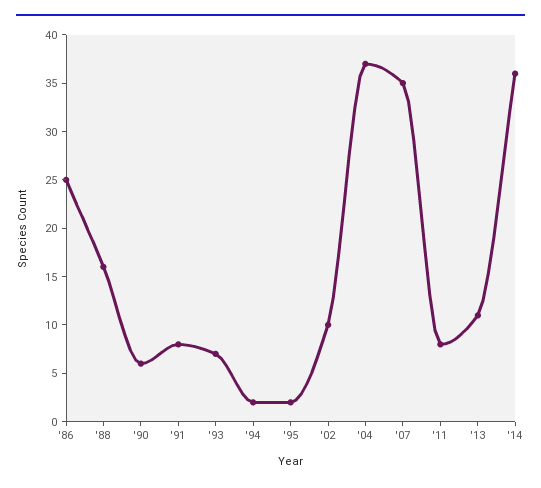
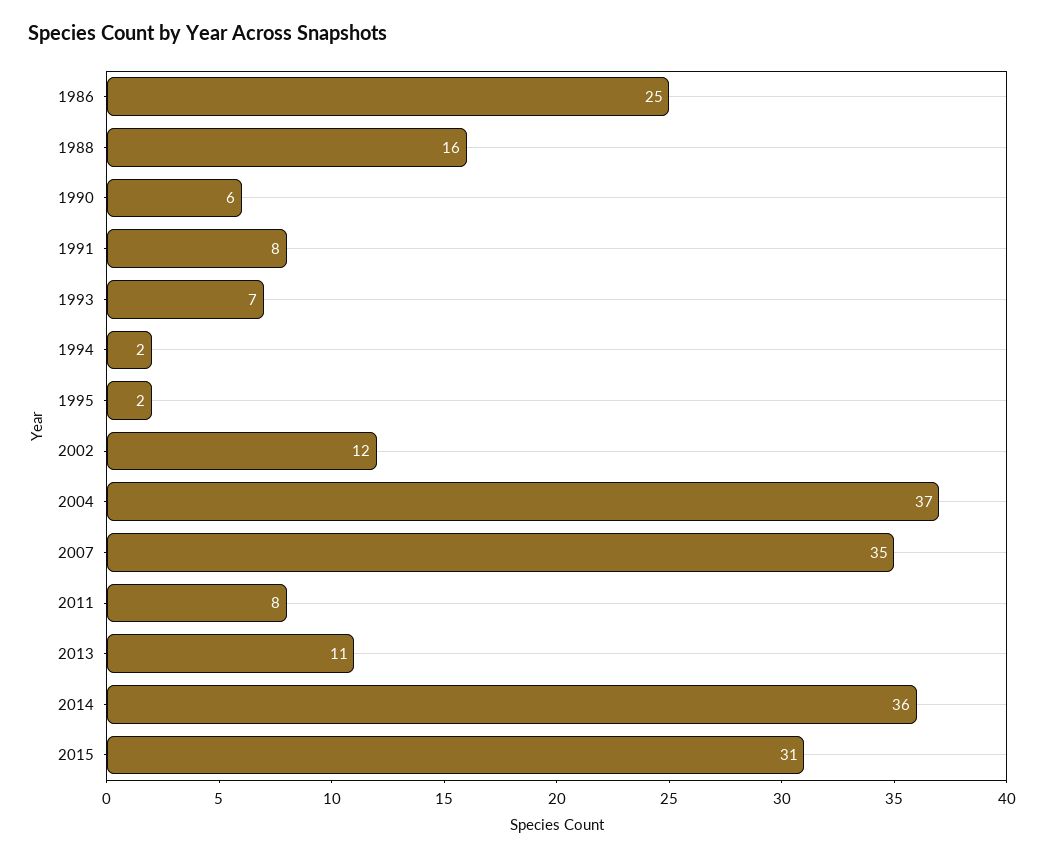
'02: 10 -> 12
2015: none -> 31

